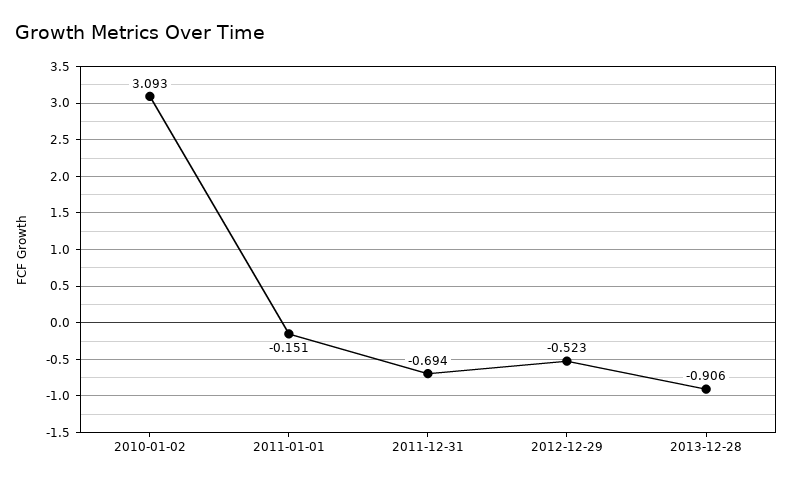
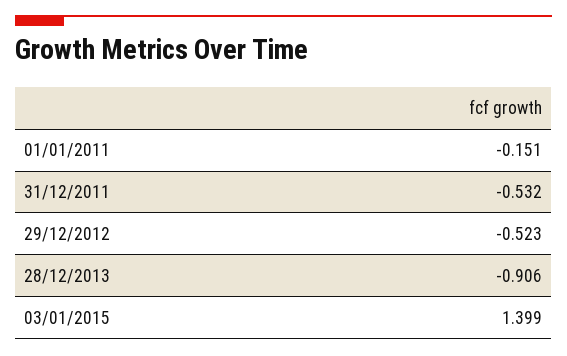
2010-01-02: 3.093 -> none
2011-12-31: -0.694 -> -0.532
03/01/2015: none -> 1.399

